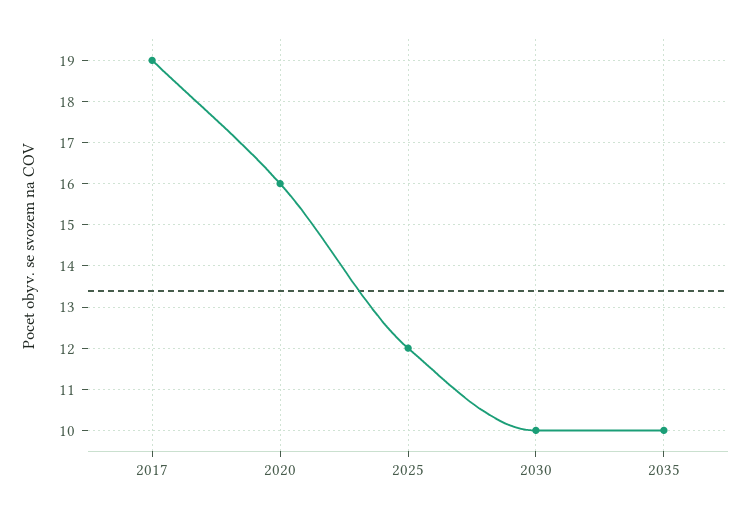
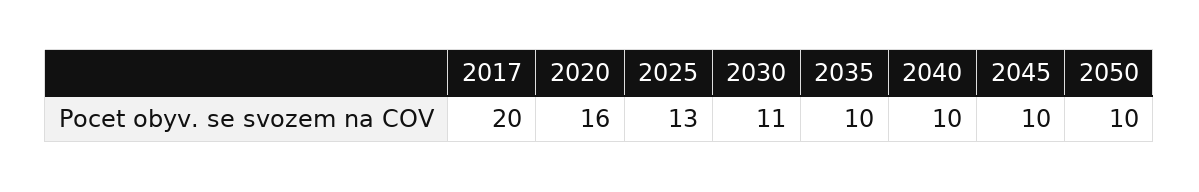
2017: 19 -> 20
2025: 12 -> 13
2030: 10 -> 11
2040: none -> 10
2045: none -> 10
2050: none -> 10

